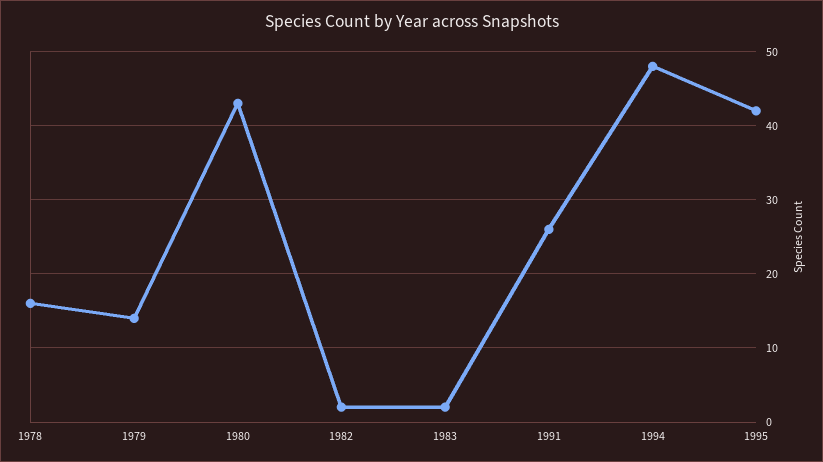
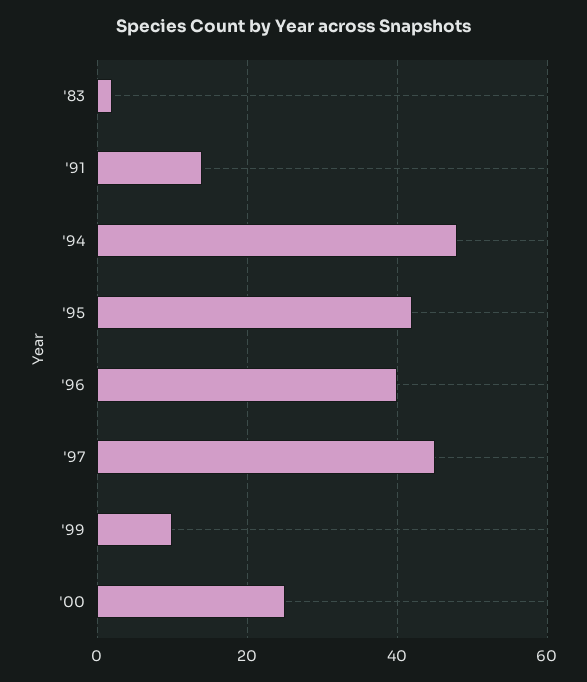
1978: 16 -> none
1979: 14 -> none
1980: 43 -> none
1982: 2 -> none
1991: 26 -> 15
'96: none -> 40
'97: none -> 45
'99: none -> 10
'00: none -> 25

